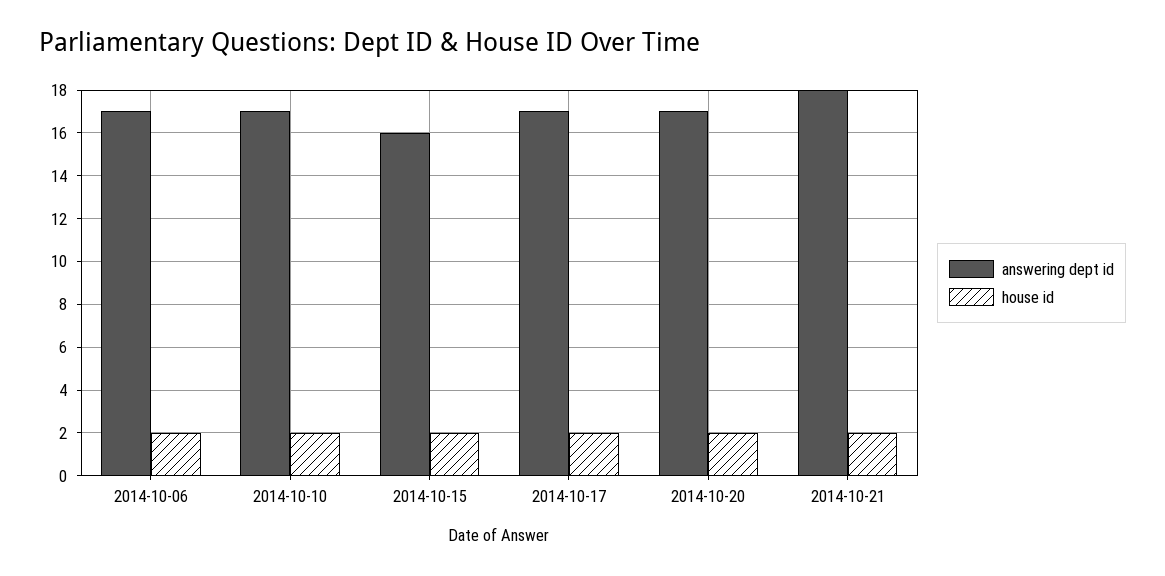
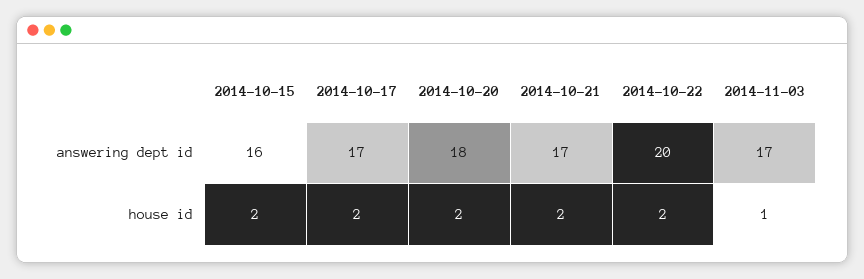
answering dept id, 2014-10-06: 17 -> none
house id, 2014-10-06: 2 -> none
answering dept id, 2014-10-10: 17 -> none
house id, 2014-10-10: 2 -> none
answering dept id, 2014-10-20: 17 -> 18
answering dept id, 2014-10-21: 18 -> 17
answering dept id, 2014-10-22: none -> 20
answering dept id, 2014-11-03: none -> 17
house id, 2014-10-22: none -> 2
house id, 2014-11-03: none -> 1

